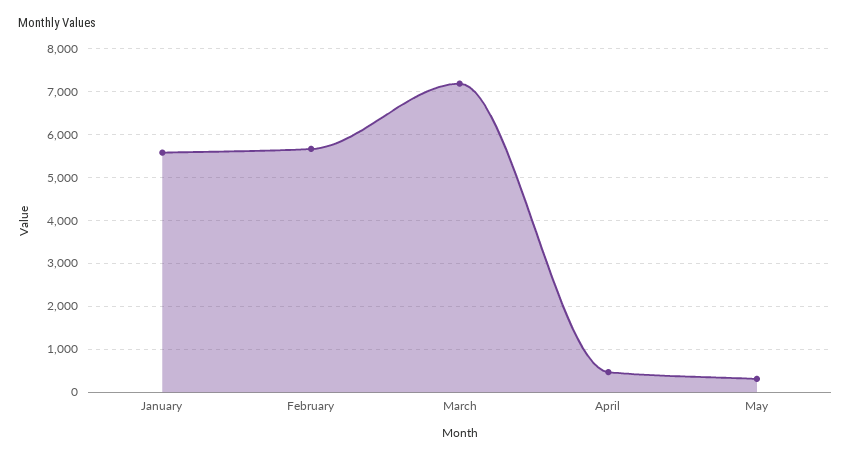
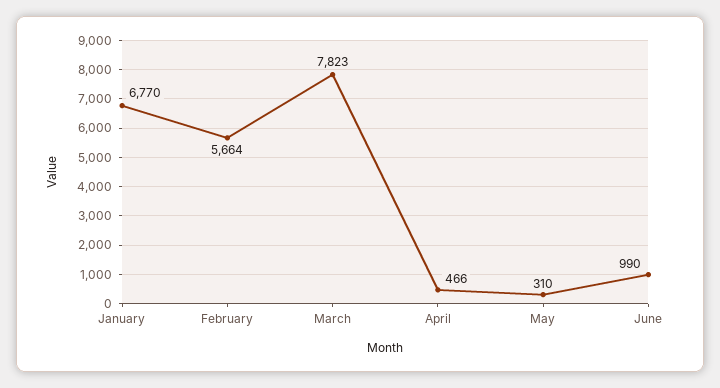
January: 5600 -> 6770
March: 7200 -> 7823
June: none -> 990

